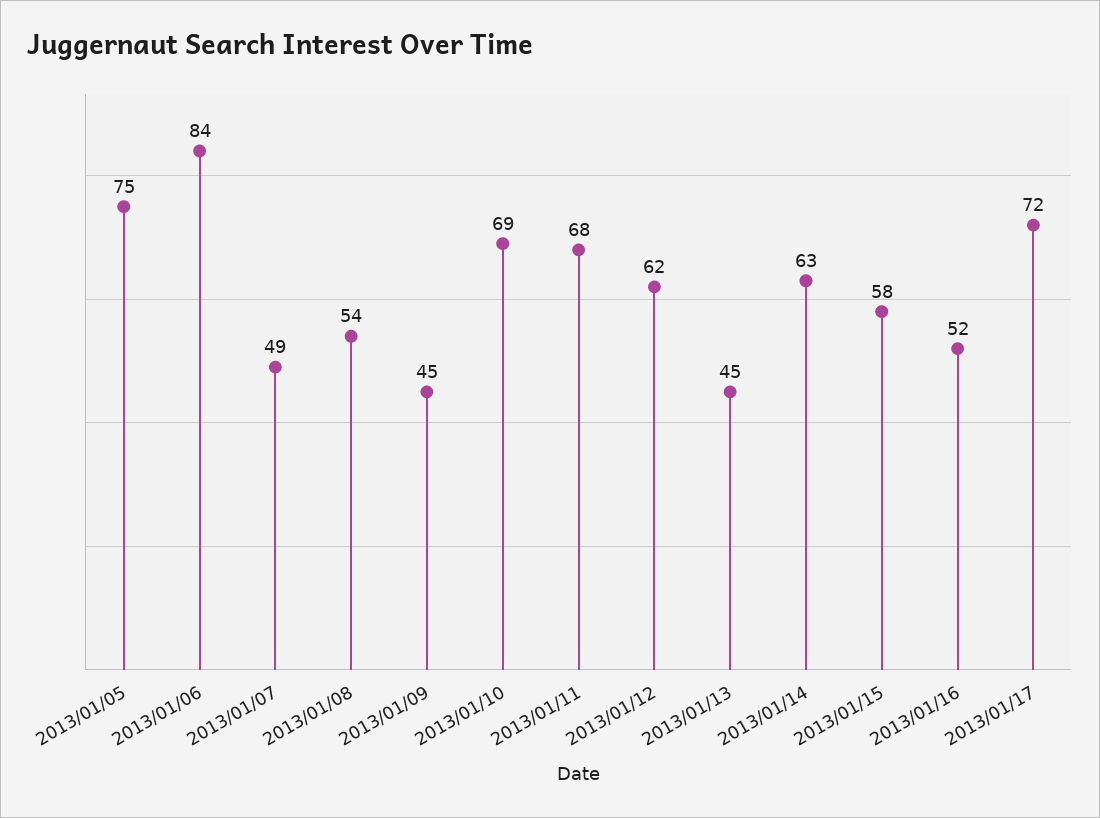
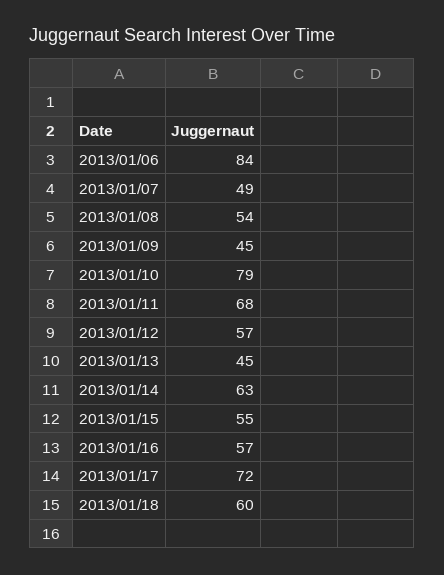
2013/01/05: 75 -> none
2013/01/10: 69 -> 79
2013/01/12: 62 -> 57
2013/01/15: 58 -> 55
2013/01/16: 52 -> 57
2013/01/18: none -> 60

